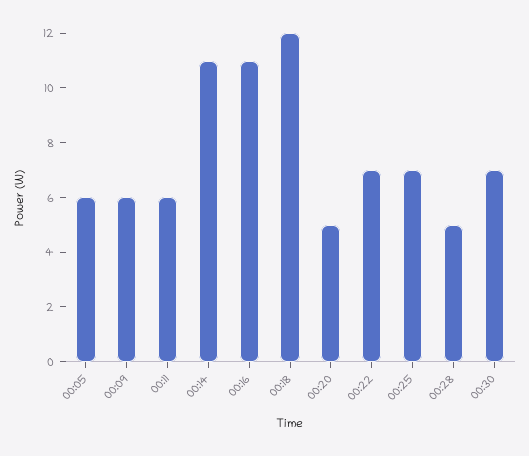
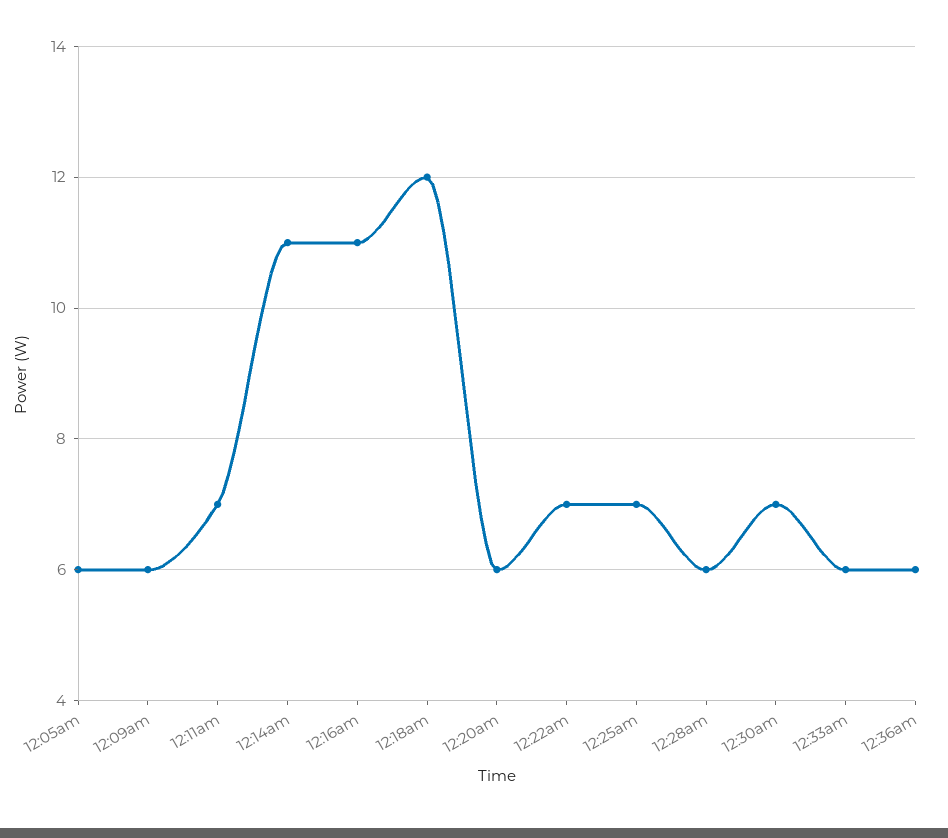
00:11: 6 -> 7
00:20: 5 -> 6
00:28: 5 -> 6
12:33am: none -> 6
12:36am: none -> 6

